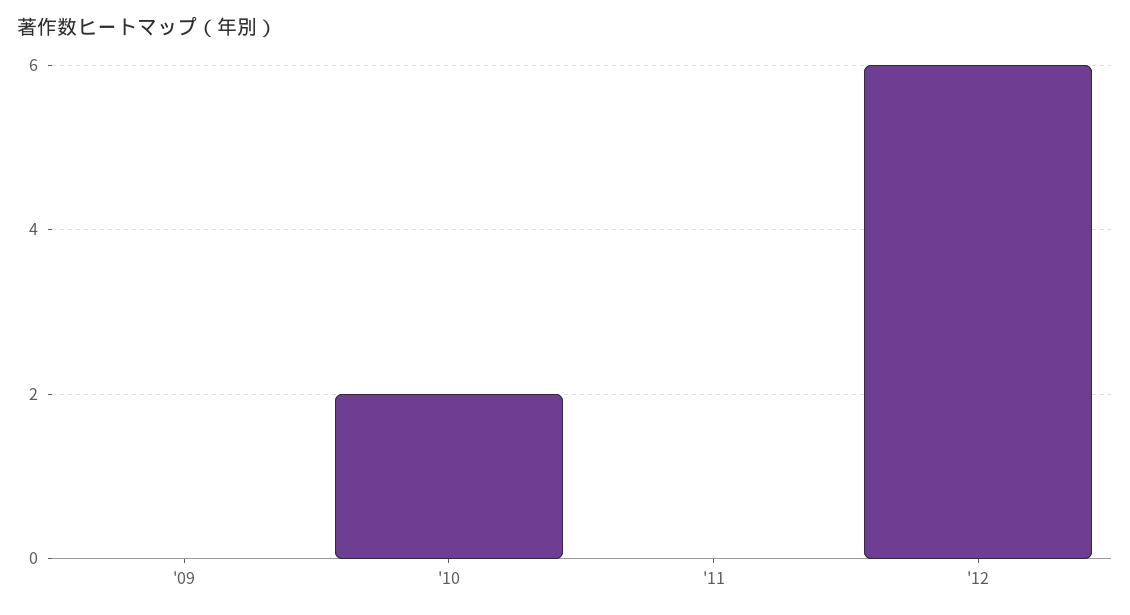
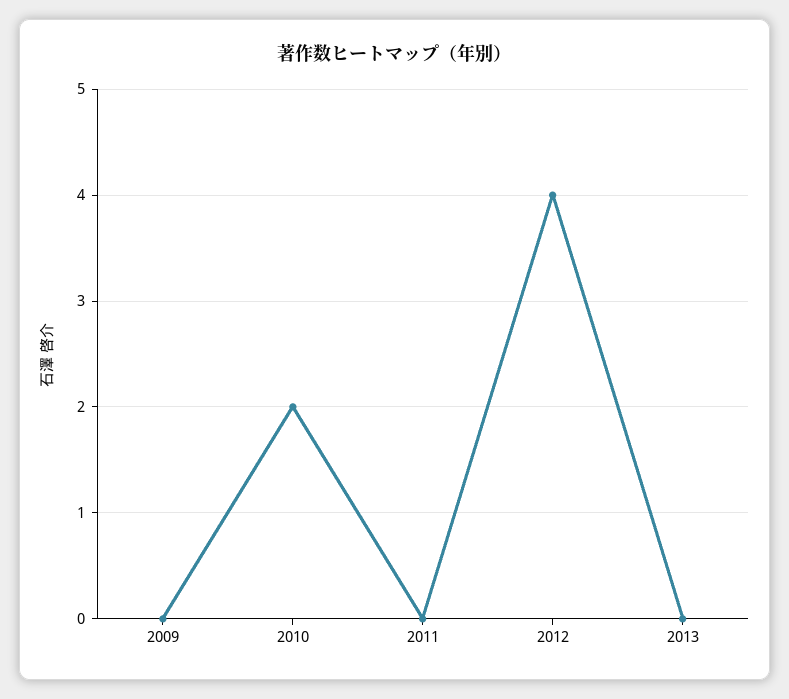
'12: 6 -> 4
2013: none -> 0

